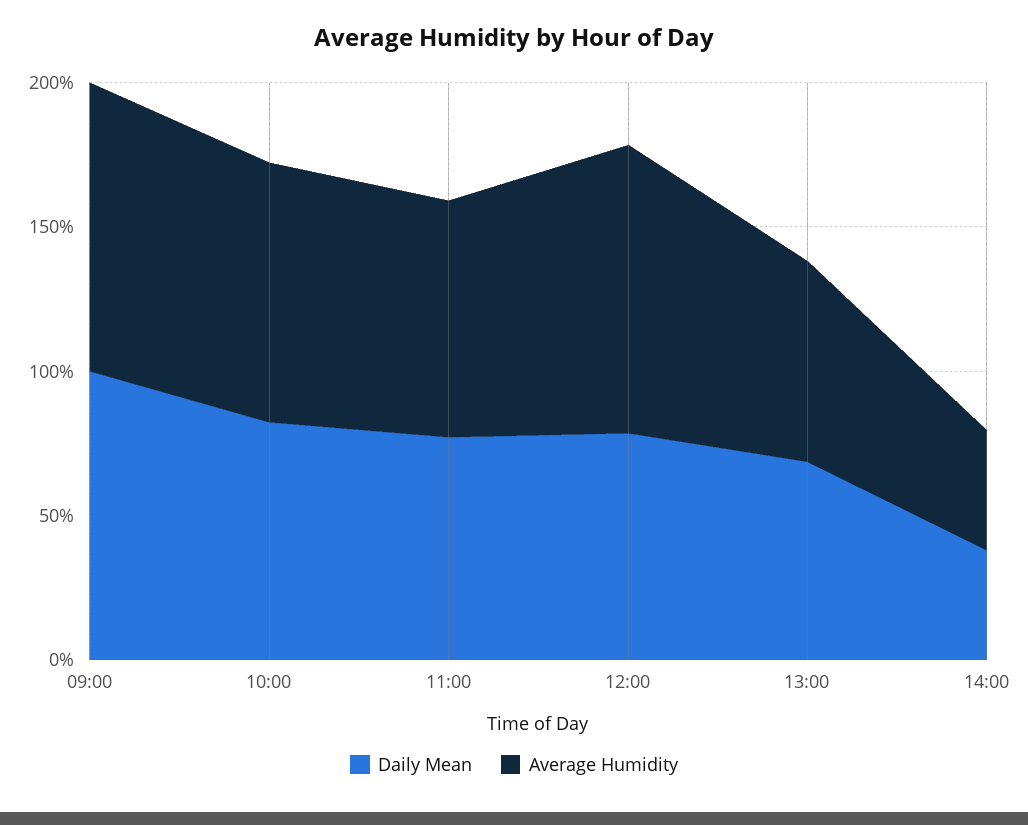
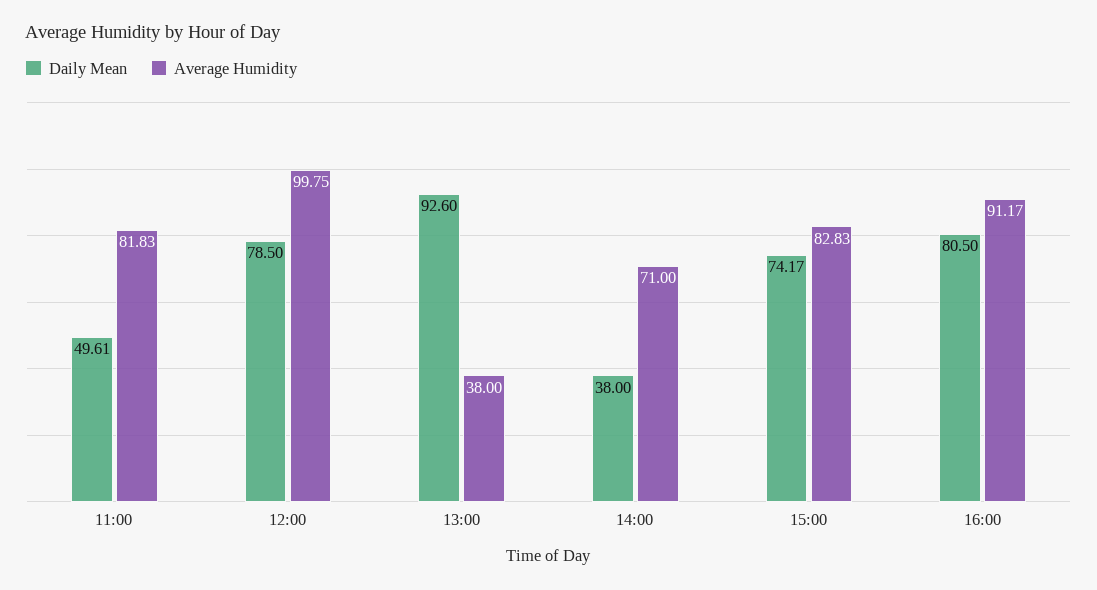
Daily Mean, 09:00: 100 -> none
Average Humidity, 09:00: 100 -> none
Daily Mean, 10:00: 80 -> none
Average Humidity, 10:00: 90 -> none
Daily Mean, 11:00: 80 -> 49.61
Daily Mean, 13:00: 70 -> 92.6
Average Humidity, 13:00: 70 -> 38
Average Humidity, 14:00: 40 -> 71
Daily Mean, 15:00: none -> 74.17
Average Humidity, 15:00: none -> 82.83
Daily Mean, 16:00: none -> 80.5
Average Humidity, 16:00: none -> 91.17

